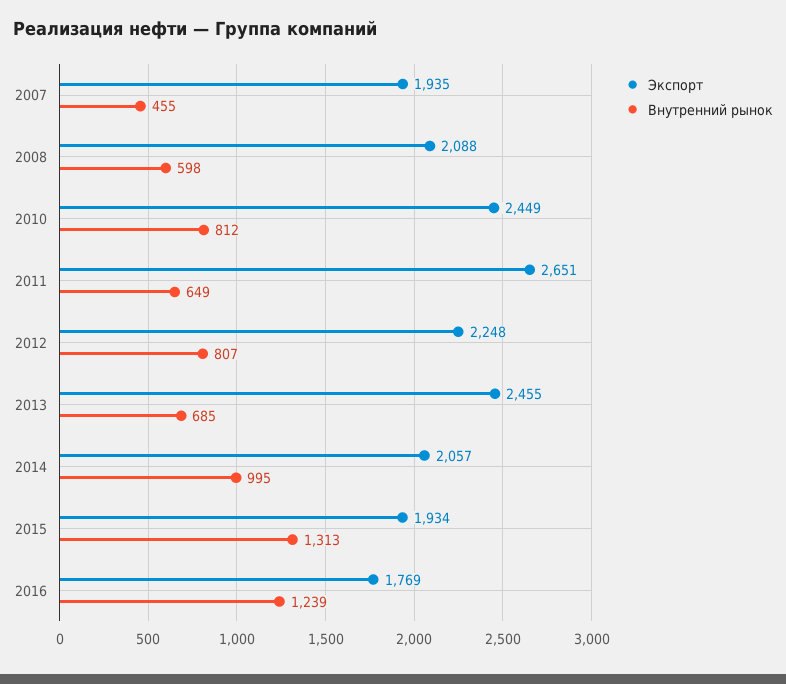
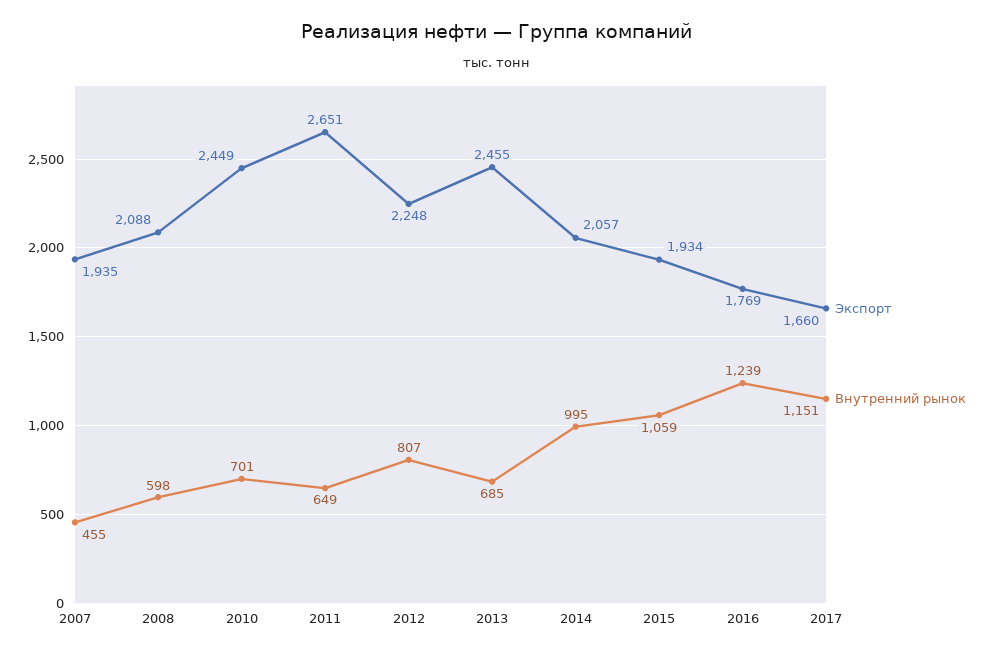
Внутренний рынок, 2010: 812 -> 701
Внутренний рынок, 2015: 1313 -> 1059
Экспорт, 2017: none -> 1660
Внутренний рынок, 2017: none -> 1151

